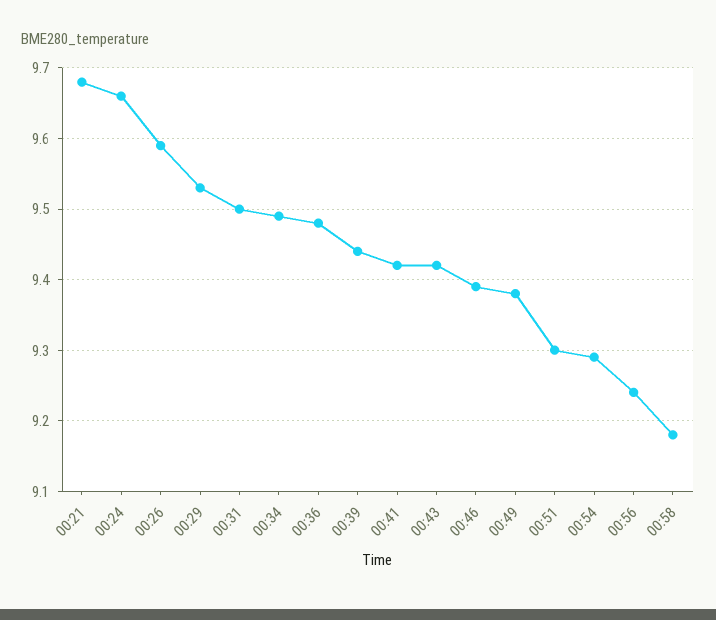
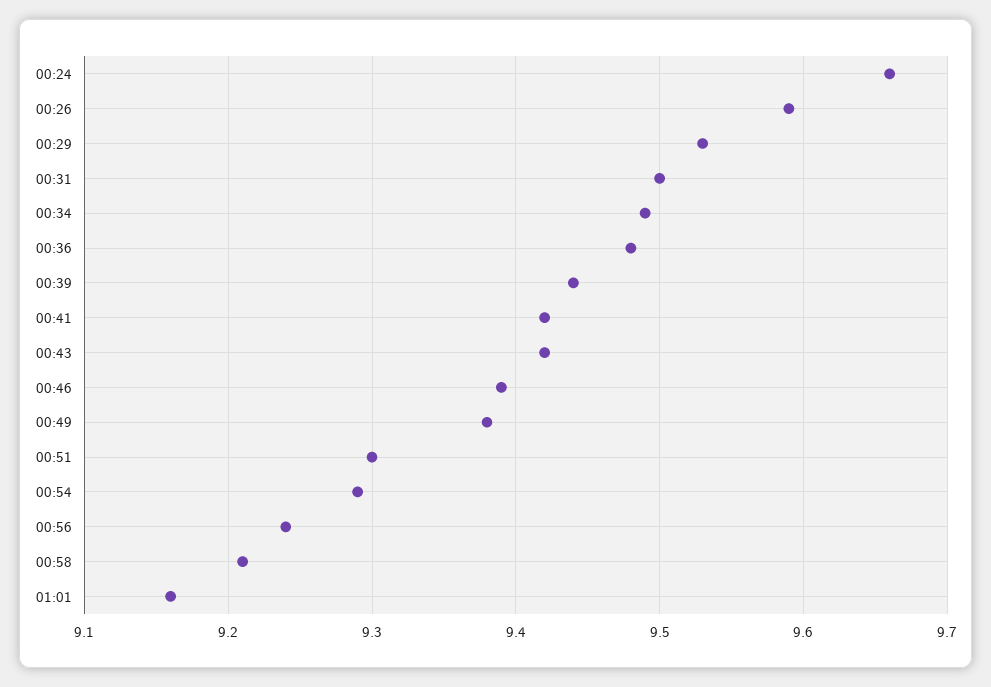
00:21: 9.68 -> none
00:58: 9.18 -> 9.21
01:01: none -> 9.16

